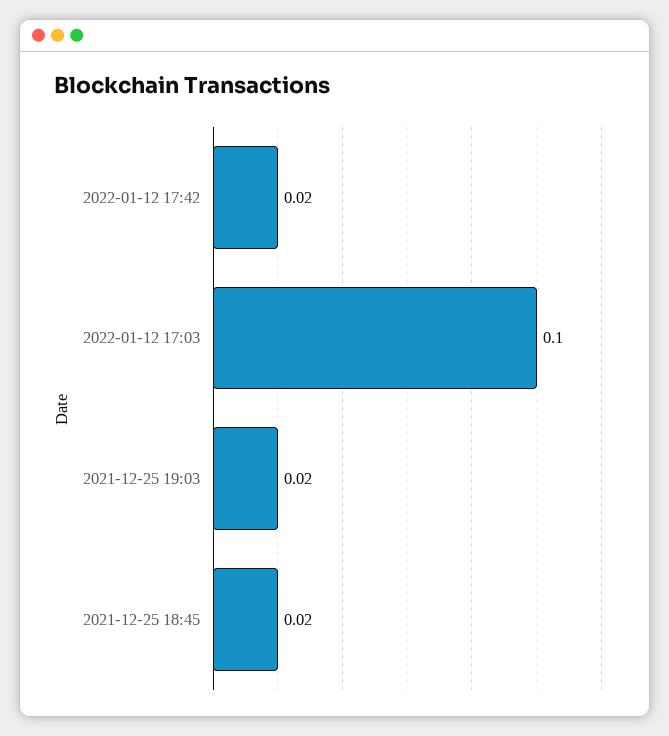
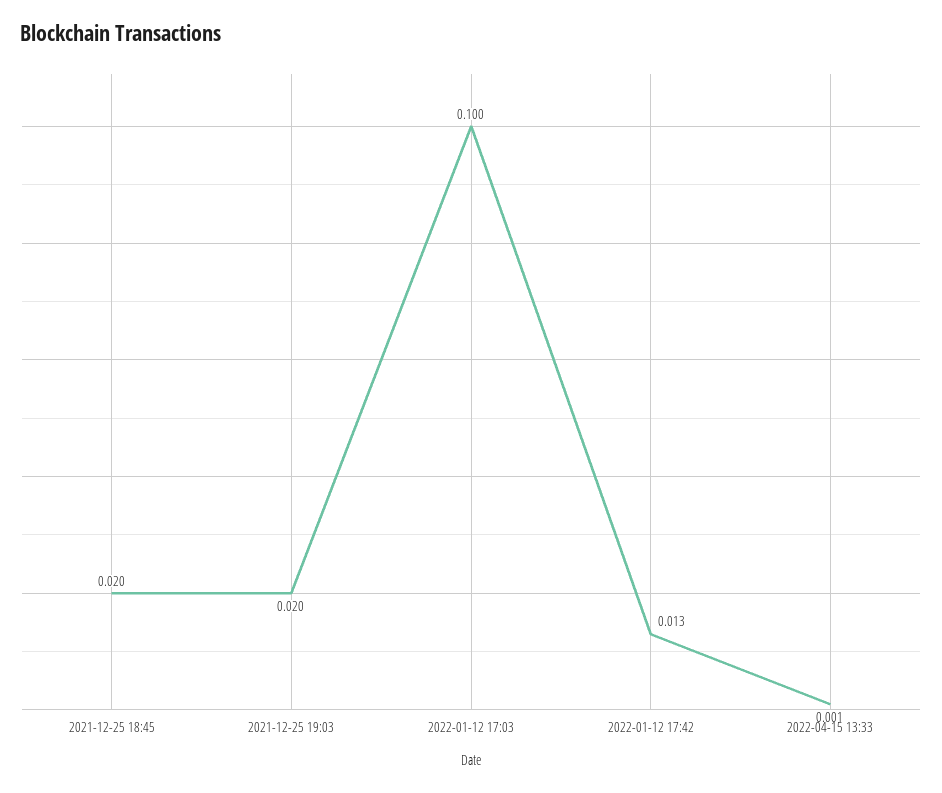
2022-01-12 17:42: 0.02 -> 0.013
2022-04-15 13:33: none -> 0.001

